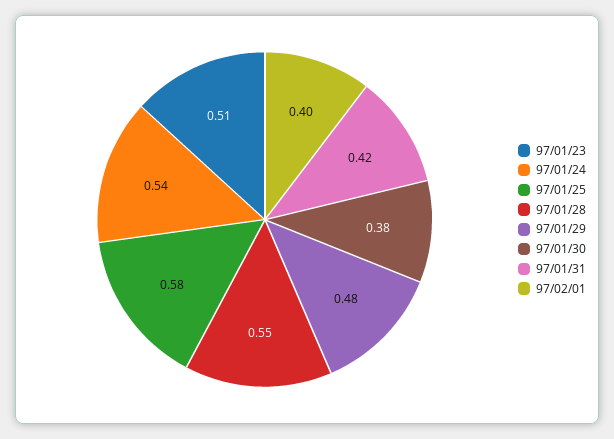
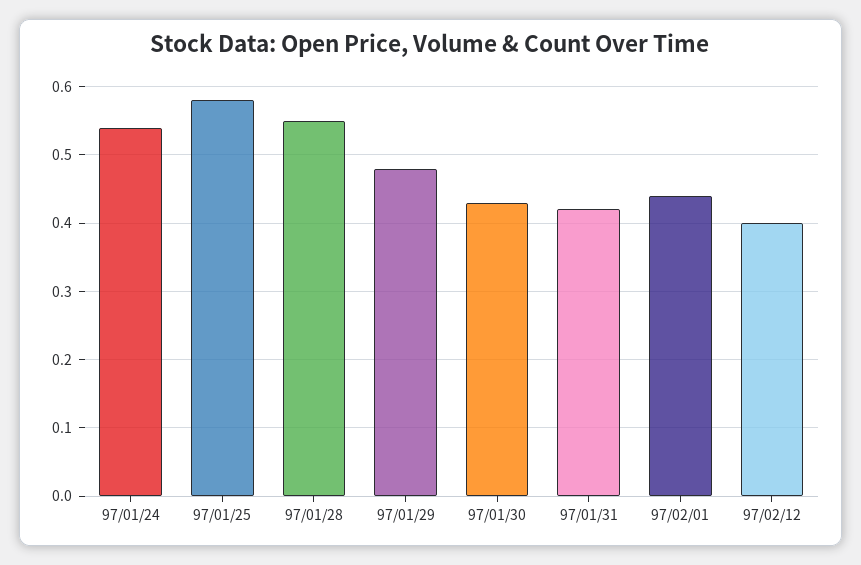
97/01/23: 0.51 -> none
97/01/30: 0.38 -> 0.43
97/02/01: 0.4 -> 0.44
97/02/12: none -> 0.4

